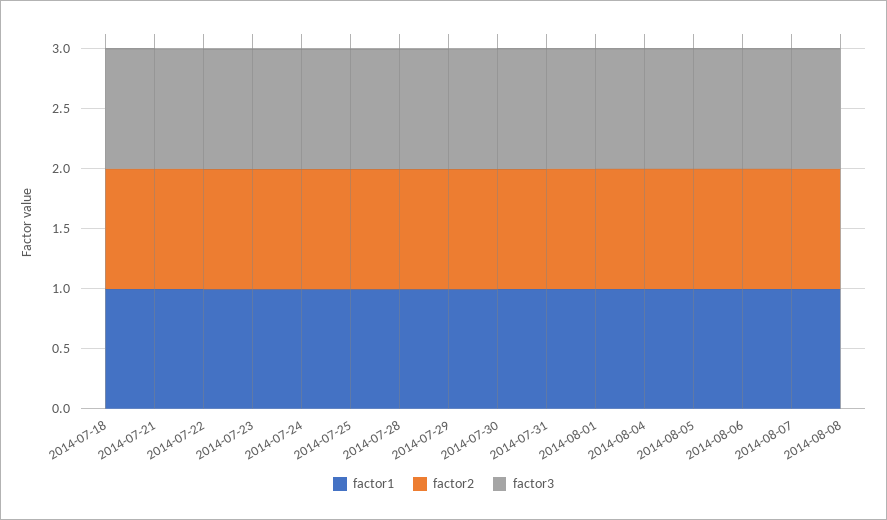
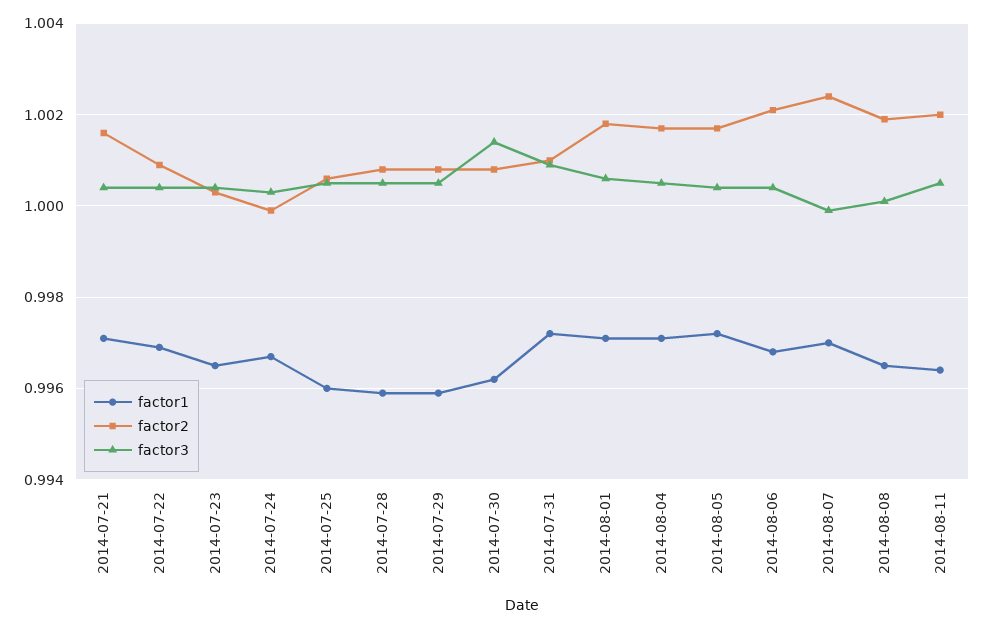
factor1, 2014-07-18: 1 -> none
factor2, 2014-07-18: 1 -> none
factor3, 2014-07-18: 1 -> none
factor1, 2014-08-11: none -> 0.9965
factor2, 2014-08-11: none -> 1.002
factor3, 2014-08-11: none -> 1.0005

